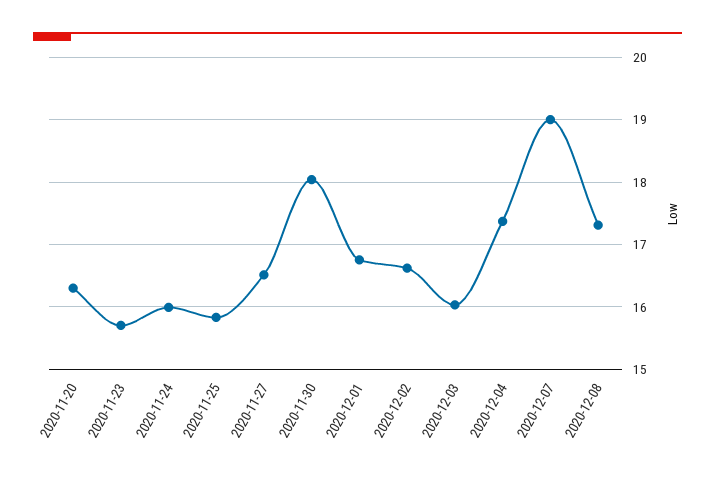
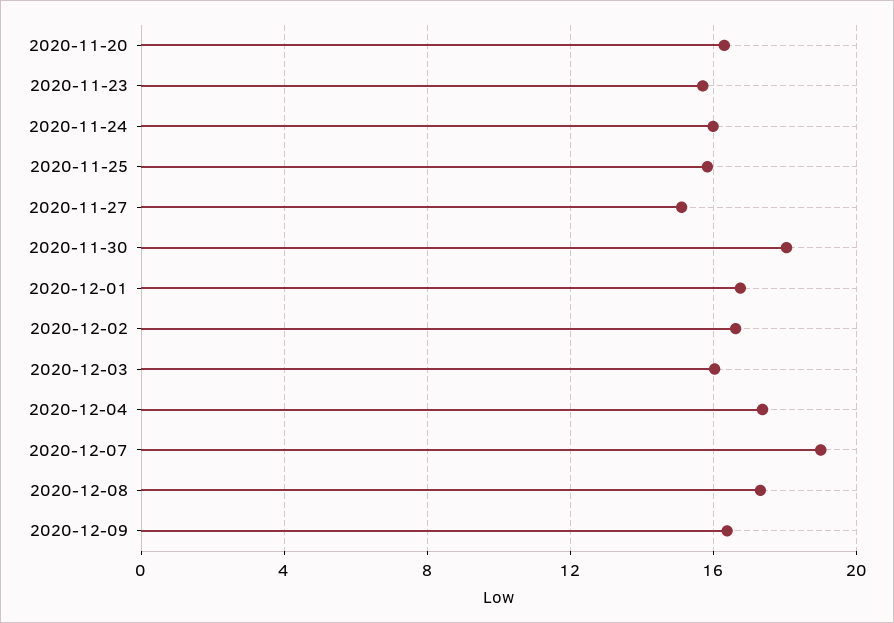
2020-11-27: 16.5 -> 15
2020-12-09: none -> 16.5

